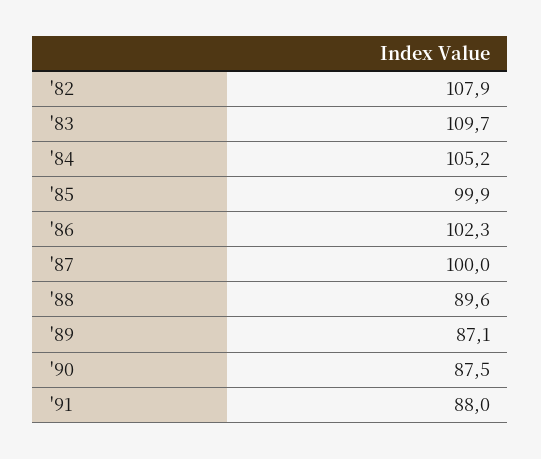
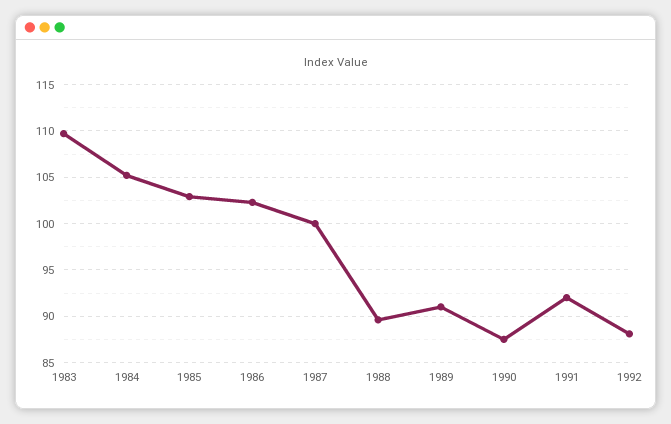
'82: 107.9 -> none
'85: 99.9 -> 103
'89: 87.1 -> 91
'91: 88 -> 92
1992: none -> 88

